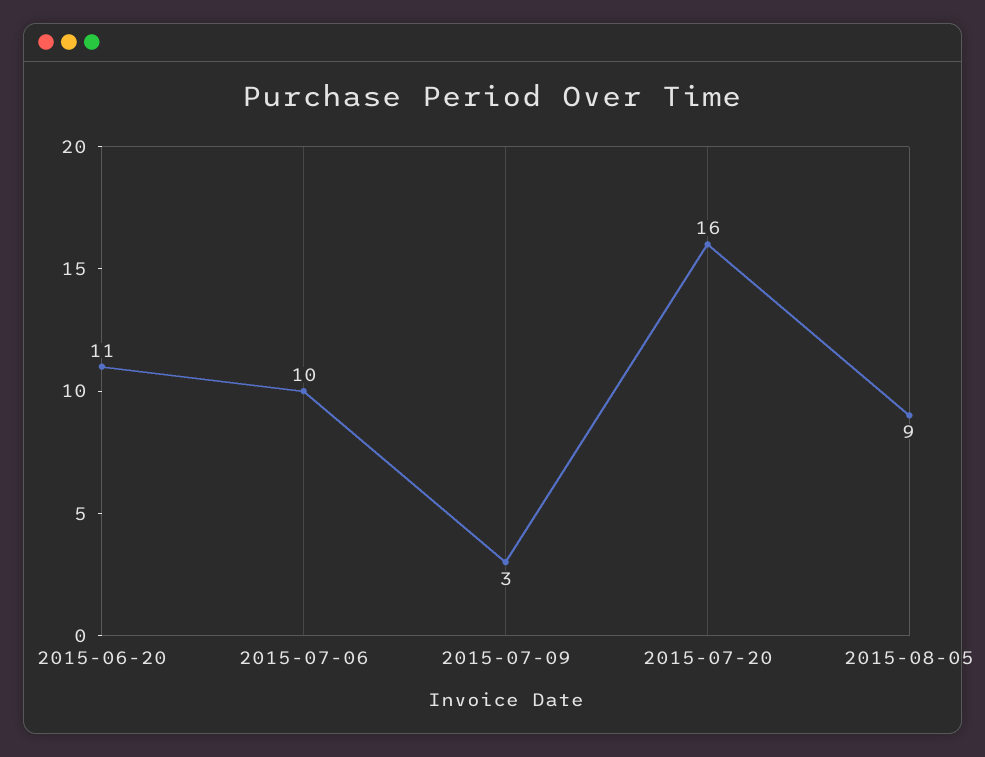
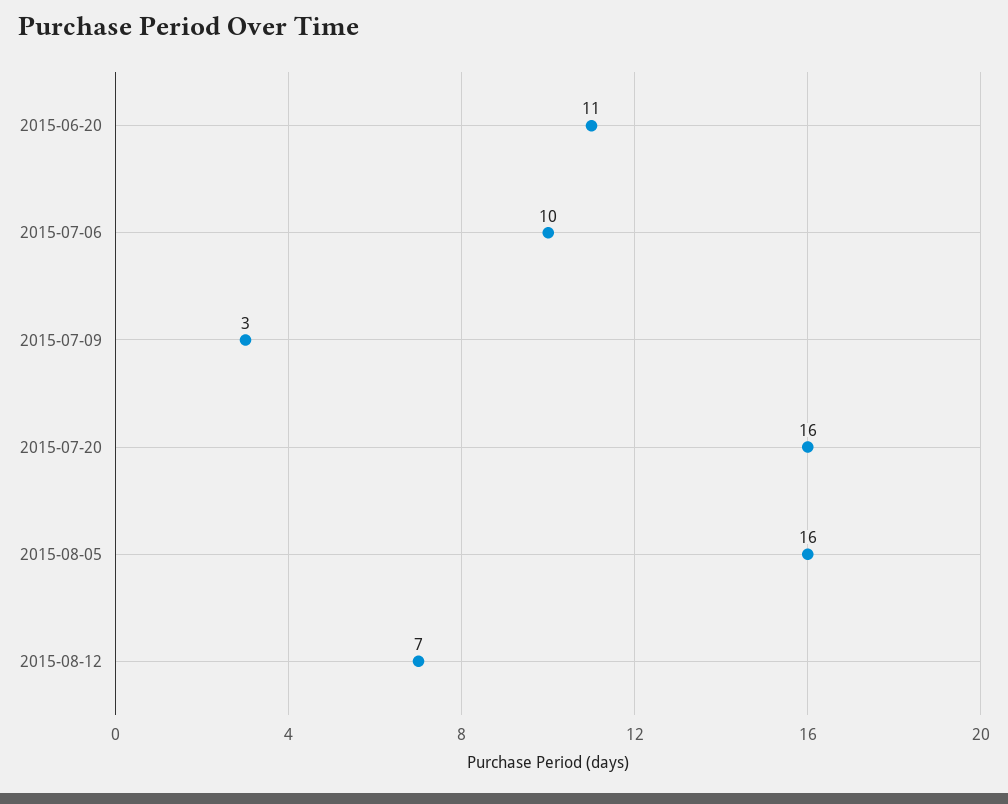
2015-08-05: 9 -> 16
2015-08-12: none -> 7

